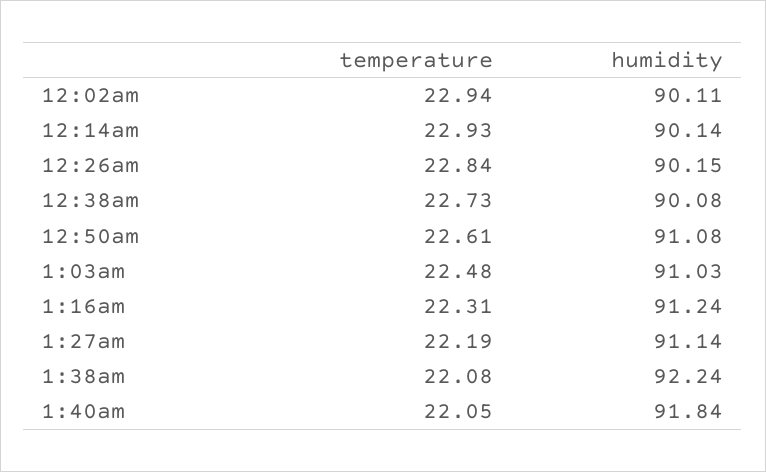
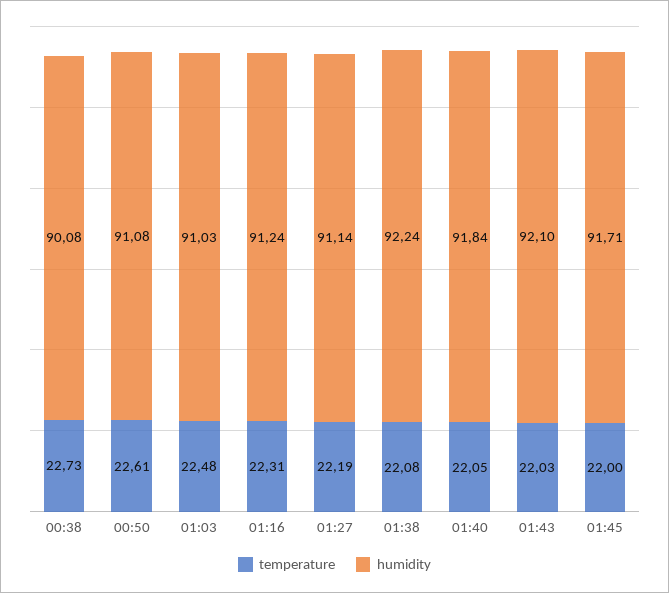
temperature, 12:02am: 22.94 -> none
humidity, 12:02am: 90.11 -> none
temperature, 12:14am: 22.93 -> none
humidity, 12:14am: 90.14 -> none
temperature, 12:26am: 22.84 -> none
humidity, 12:26am: 90.15 -> none
temperature, 01:43: none -> 22.03
humidity, 01:43: none -> 92.1
temperature, 01:45: none -> 22
humidity, 01:45: none -> 91.71

